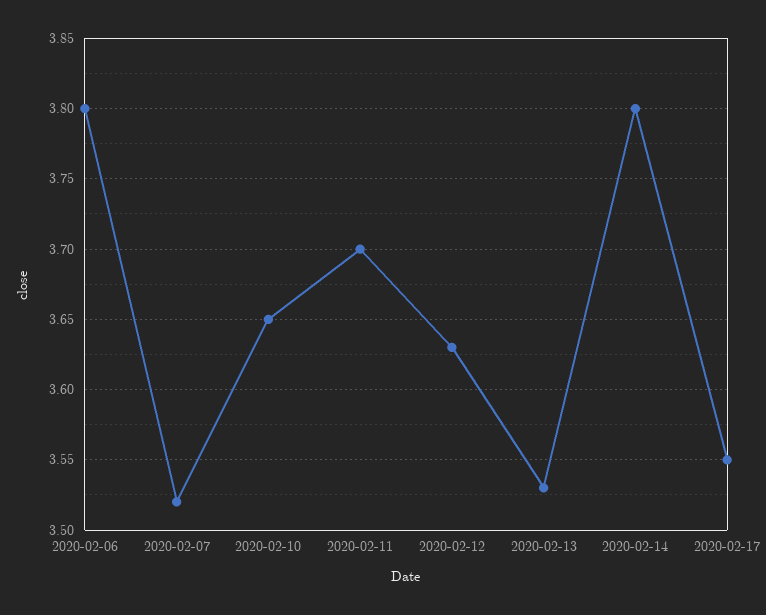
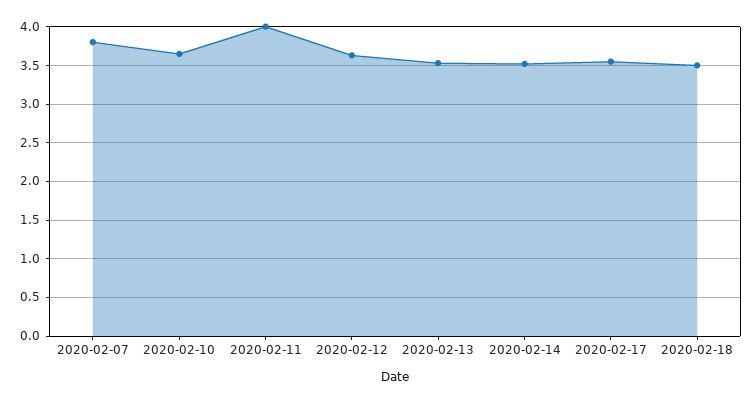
2020-02-06: 3.8 -> none
2020-02-07: 3.52 -> 3.8
2020-02-11: 3.7 -> 4
2020-02-14: 3.8 -> 3.5
2020-02-18: none -> 3.5

